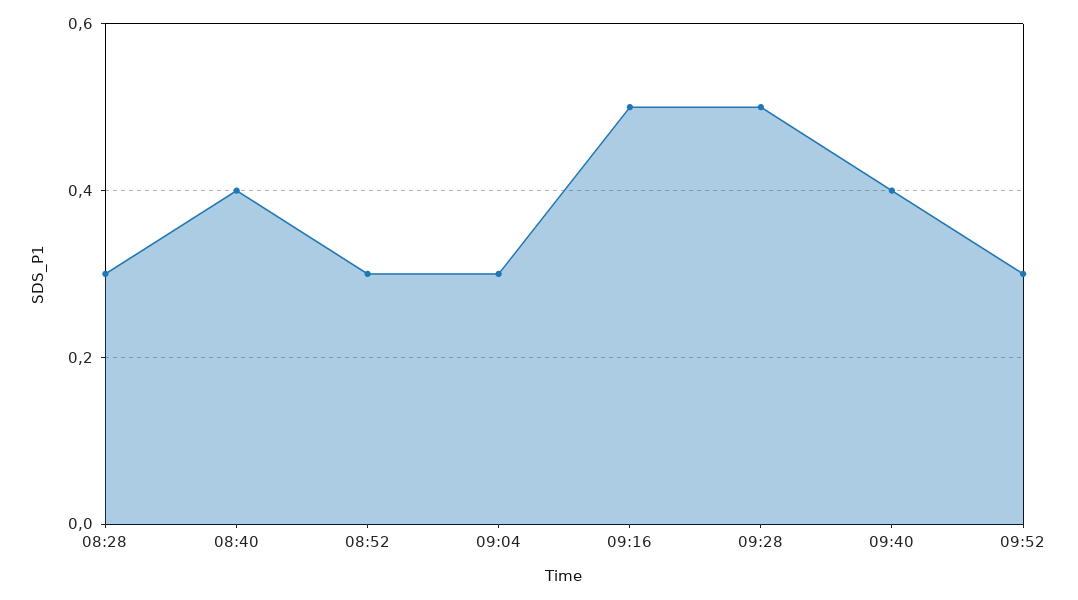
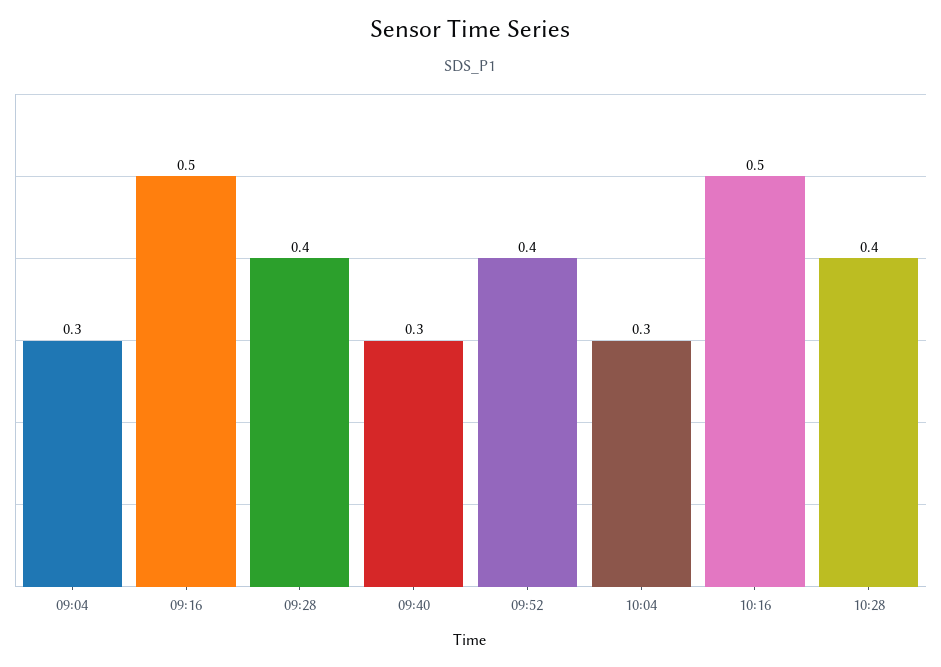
08:28: 0.3 -> none
08:40: 0.4 -> none
08:52: 0.3 -> none
09:28: 0.5 -> 0.4
09:40: 0.4 -> 0.3
09:52: 0.3 -> 0.4
10:04: none -> 0.3
10:16: none -> 0.5
10:28: none -> 0.4

